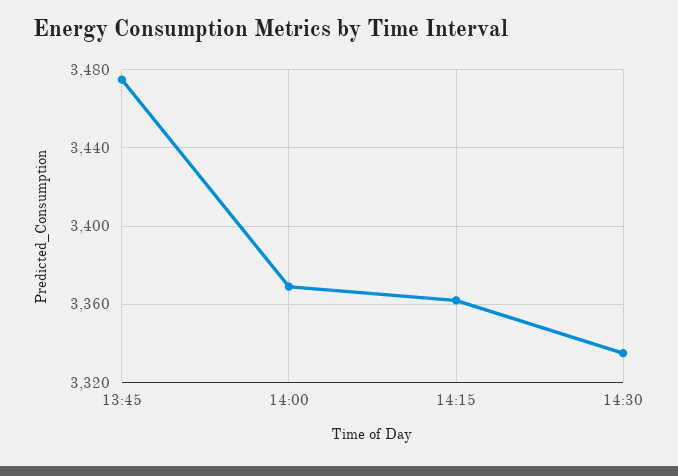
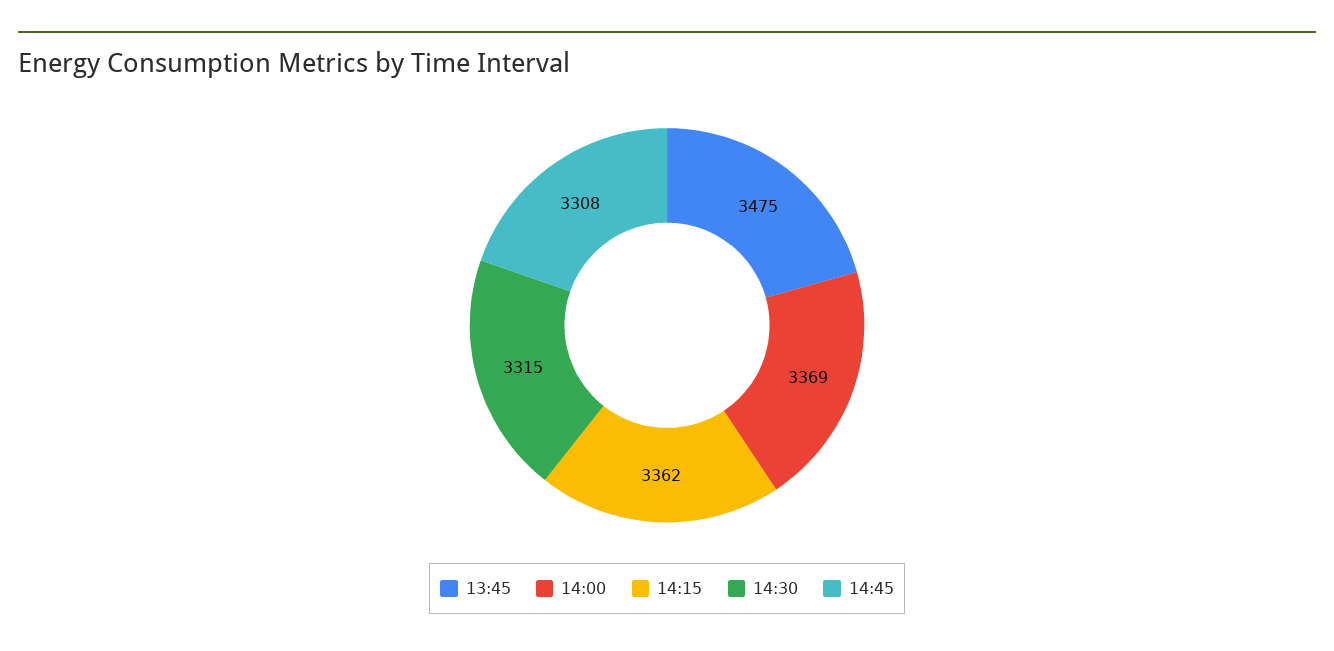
14:30: 3335 -> 3315
14:45: none -> 3308

